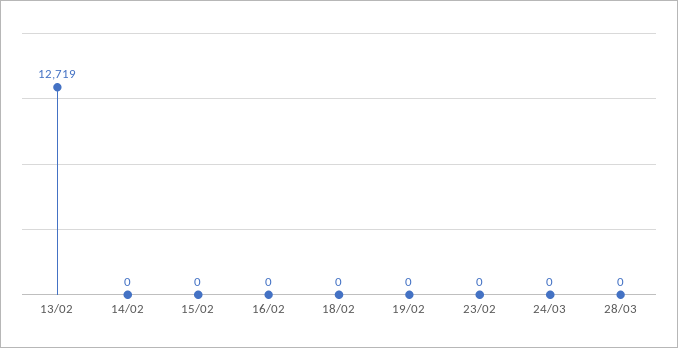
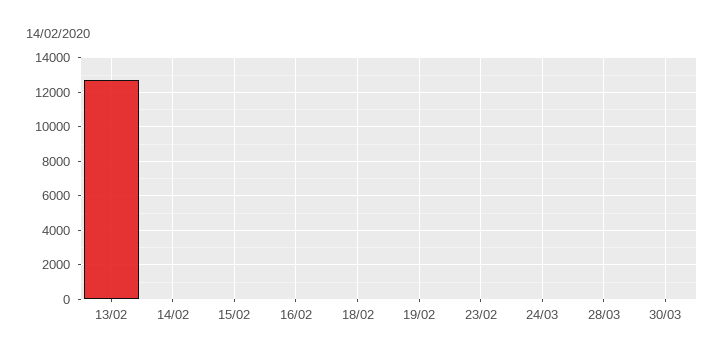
30/03: none -> 0

